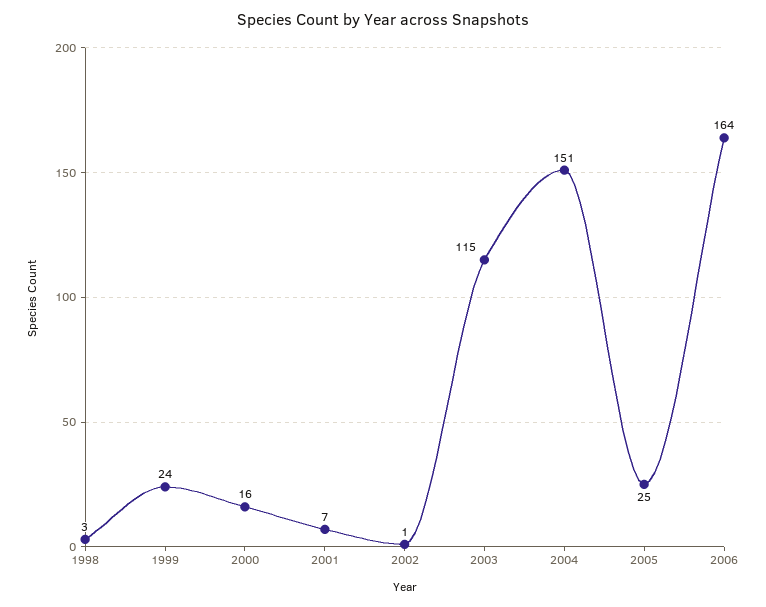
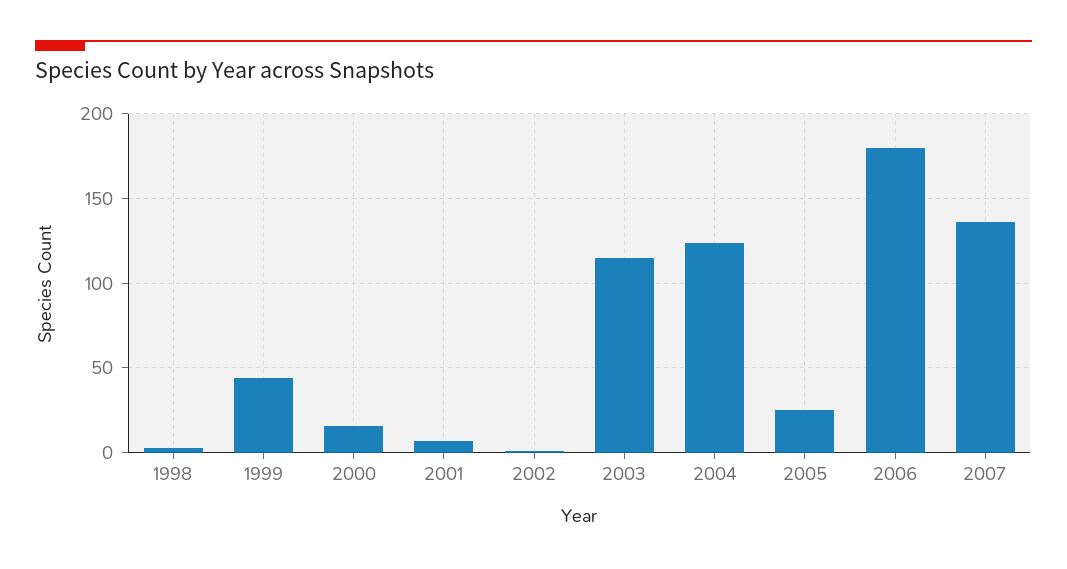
1999: 24 -> 45
2004: 151 -> 125
2006: 164 -> 180
2007: none -> 135

